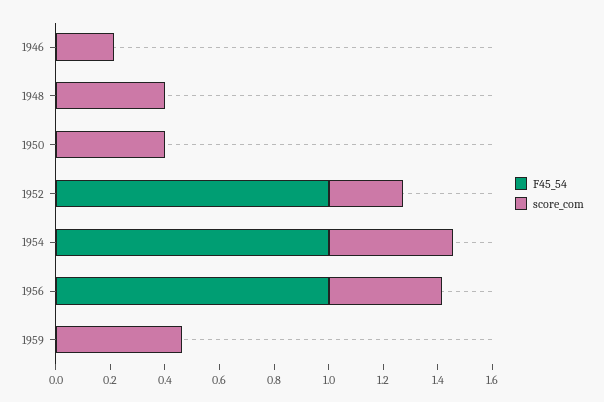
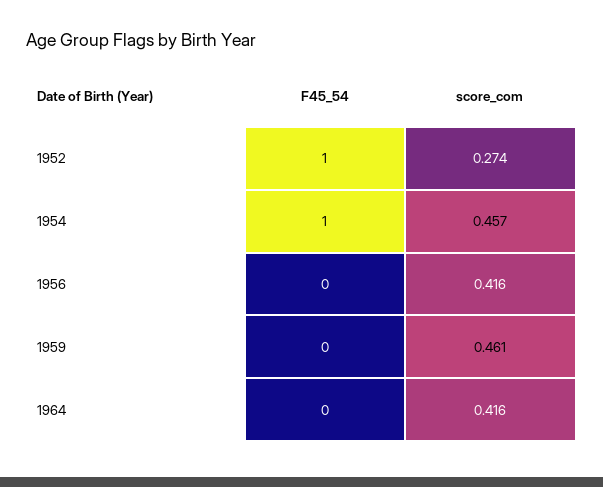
F45_54, 1946: 0 -> none
score_com, 1946: 0.2 -> none
F45_54, 1948: 0 -> none
score_com, 1948: 0.4 -> none
F45_54, 1950: 0 -> none
score_com, 1950: 0.4 -> none
F45_54, 1956: 1 -> 0
F45_54, 1964: none -> 0
score_com, 1964: none -> 0.416

